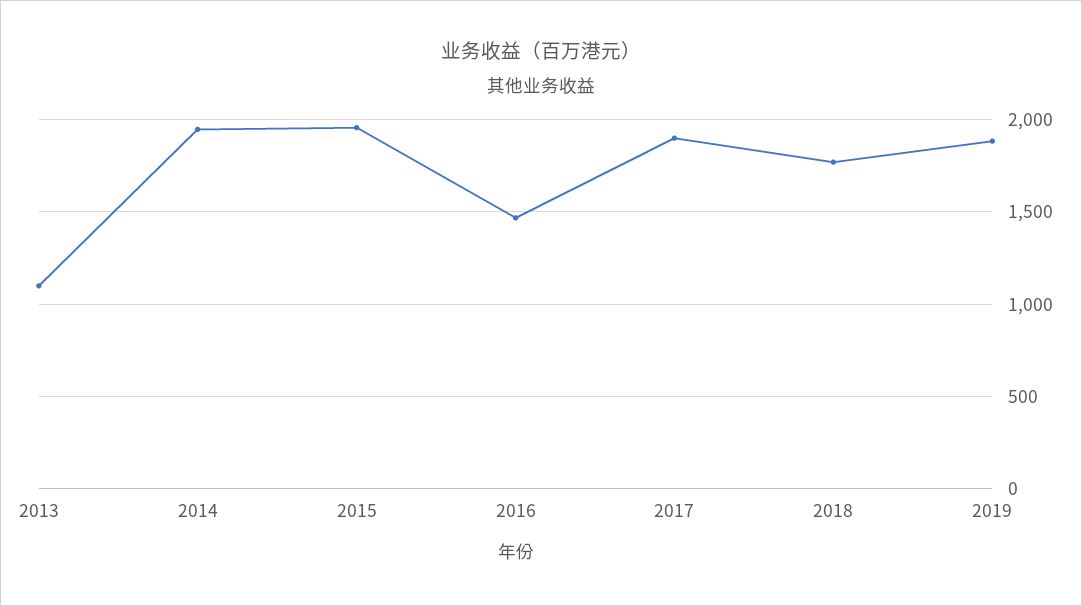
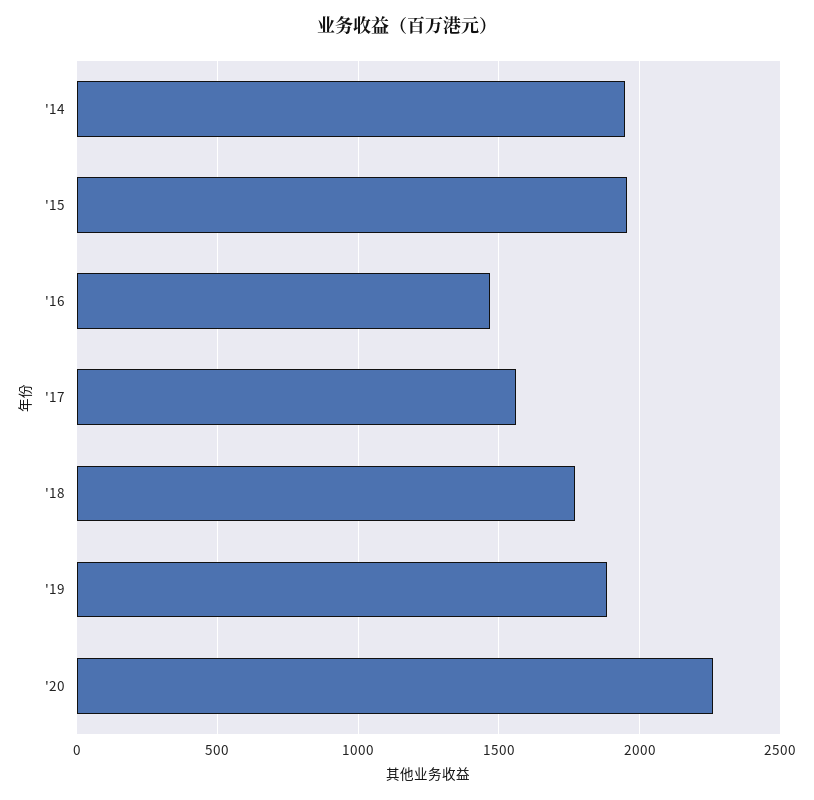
2013: 1100 -> none
2017: 1900 -> 1550
'20: none -> 2250

